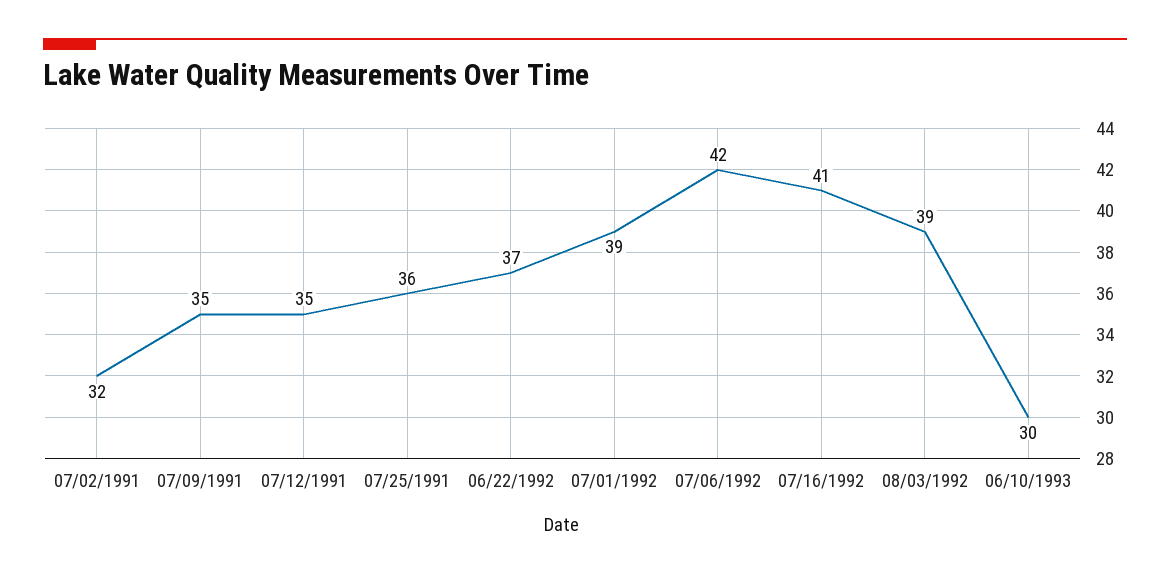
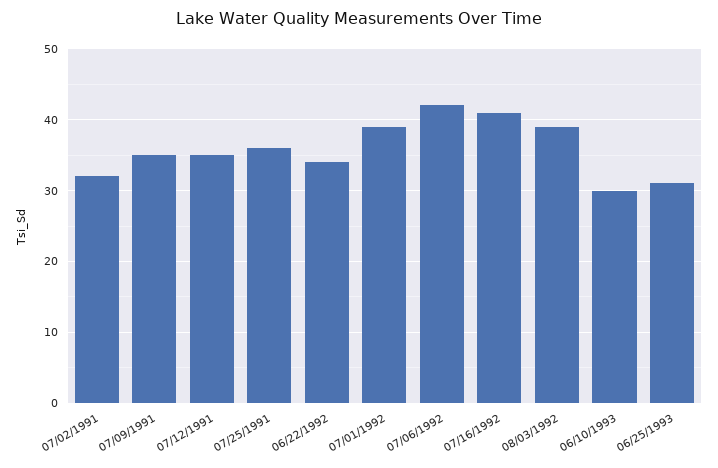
06/22/1992: 37 -> 34
06/25/1993: none -> 31

